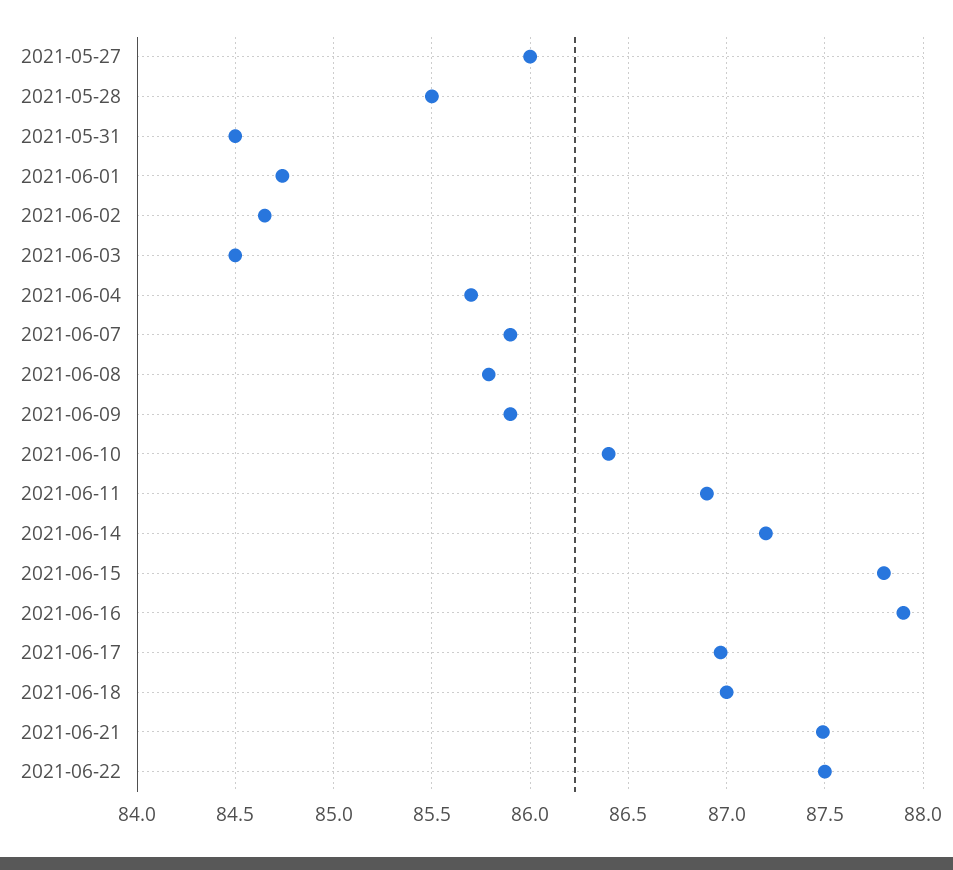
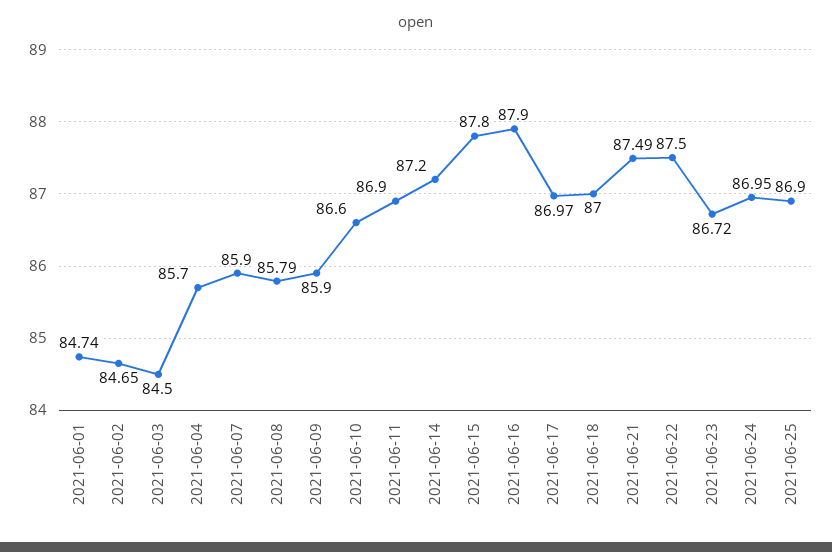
2021-05-27: 86 -> none
2021-05-28: 85.5 -> none
2021-05-31: 84.5 -> none
2021-06-10: 86.4 -> 86.6
2021-06-23: none -> 86.72
2021-06-24: none -> 86.95
2021-06-25: none -> 86.9

